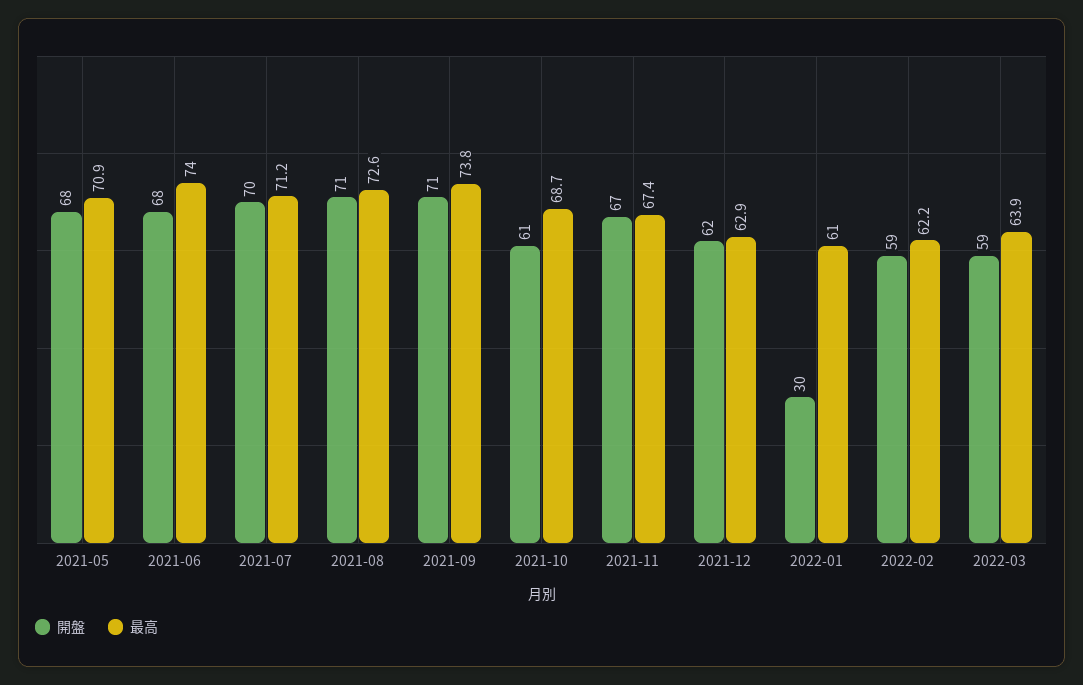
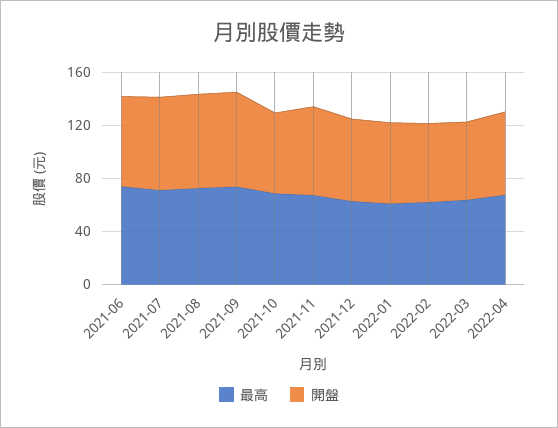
開盤, 2021-05: 68 -> none
最高, 2021-05: 70.9 -> none
開盤, 2022-01: 30 -> 60
最高, 2022-04: none -> 70
開盤, 2022-04: none -> 60

